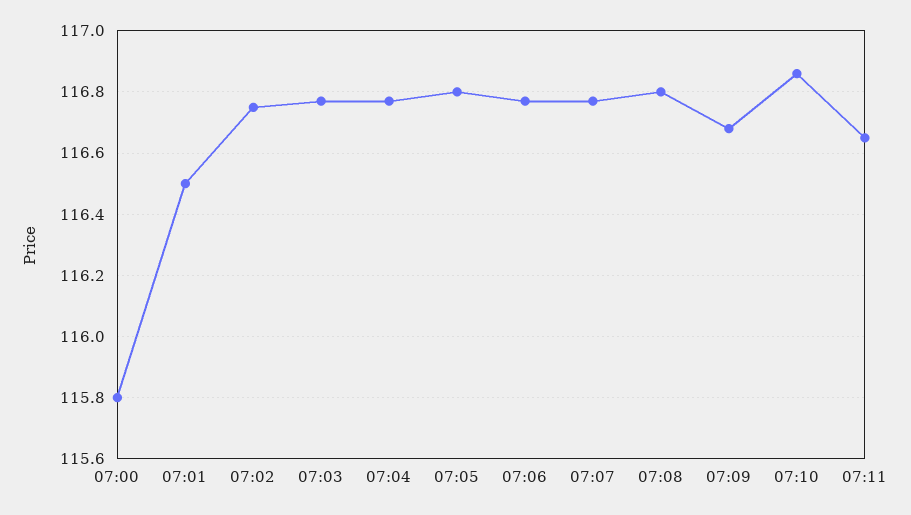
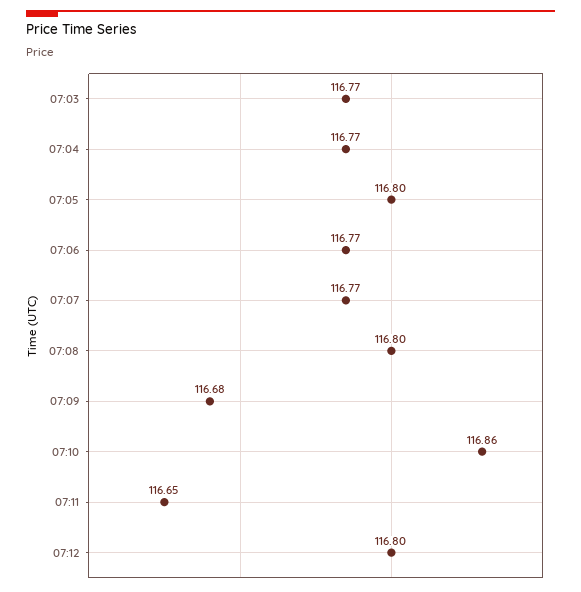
07:00: 115.8 -> none
07:01: 116.5 -> none
07:02: 116.75 -> none
07:12: none -> 116.8

